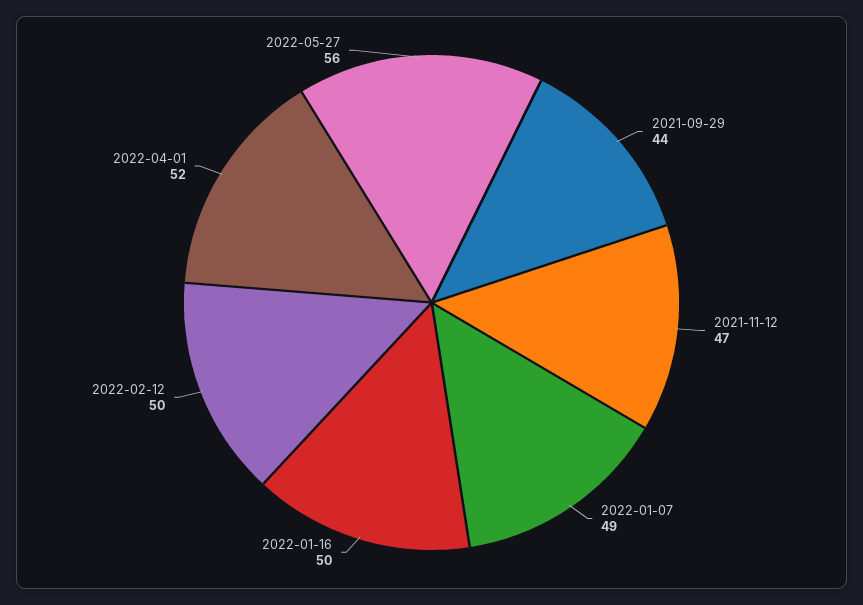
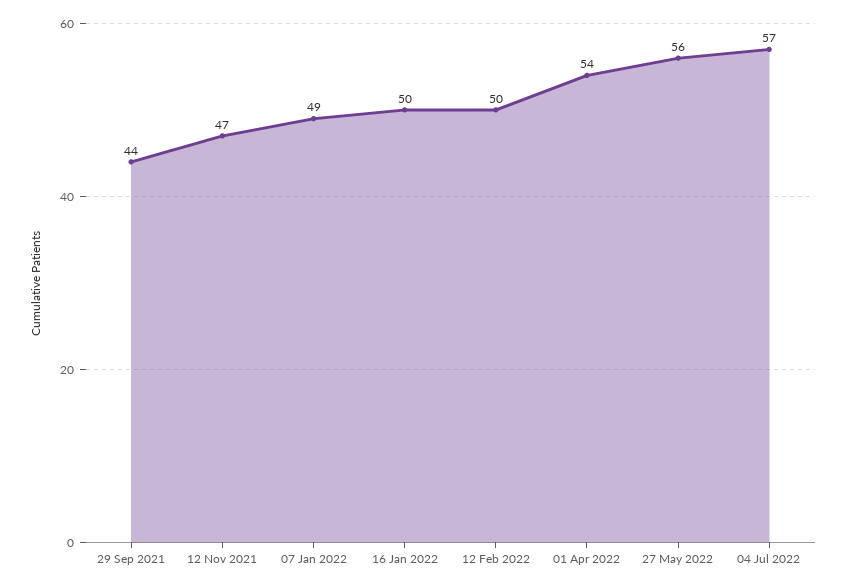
2022-04-01: 52 -> 54
04 Jul 2022: none -> 57

